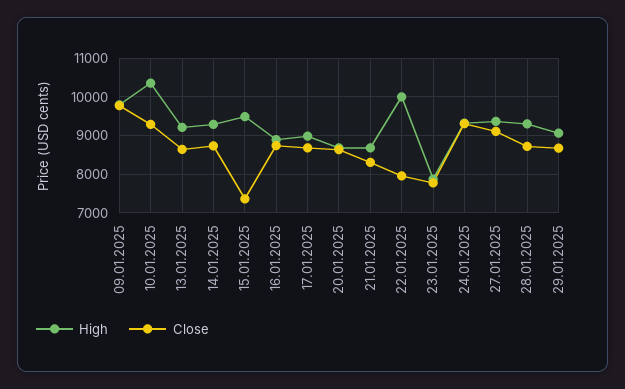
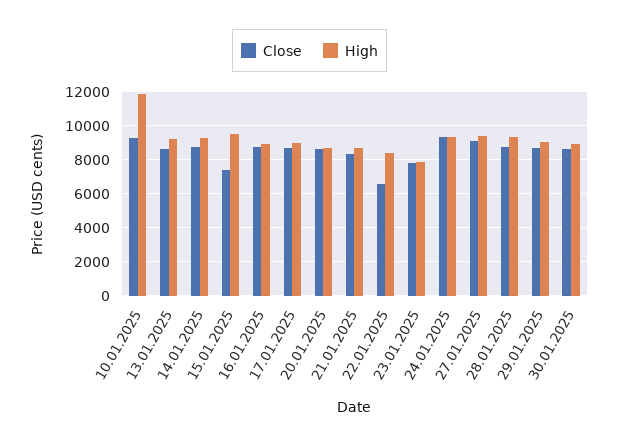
High, 09.01.2025: 9800 -> none
Close, 09.01.2025: 9800 -> none
High, 10.01.2025: 10400 -> 12000
High, 22.01.2025: 10000 -> 8500
Close, 22.01.2025: 8000 -> 6500
Close, 30.01.2025: none -> 8500
High, 30.01.2025: none -> 9000

